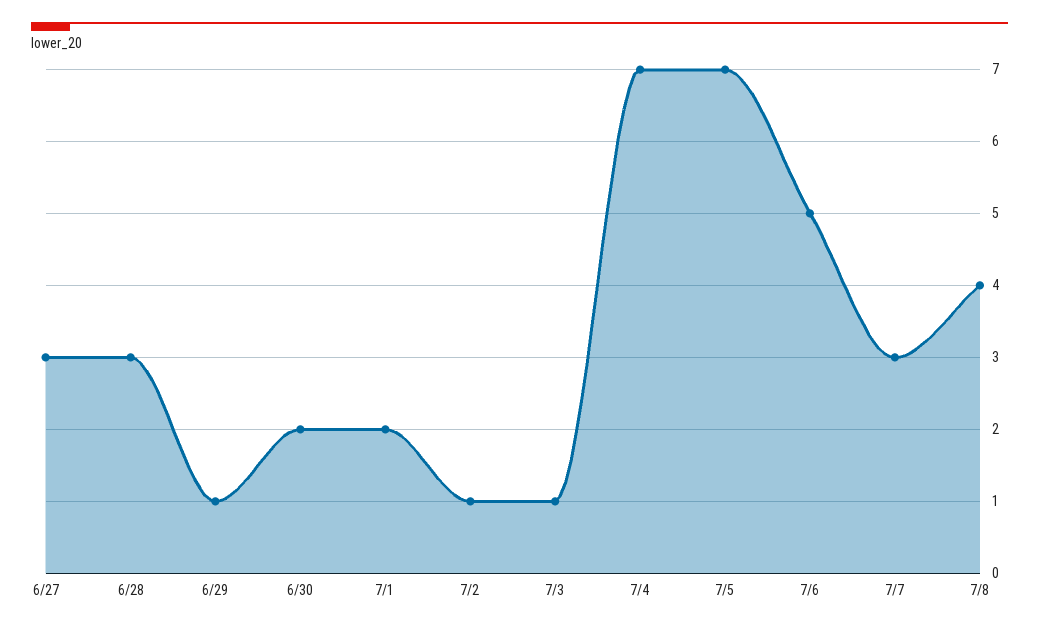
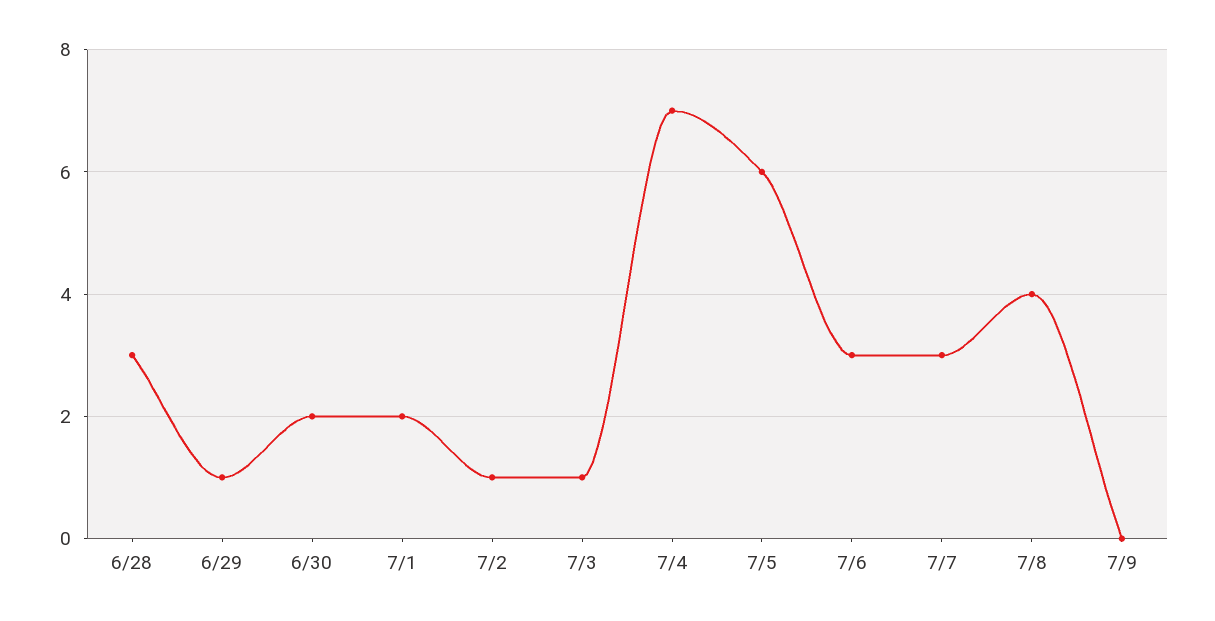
6/27: 3 -> none
7/5: 7 -> 6
7/6: 5 -> 3
7/9: none -> 0

